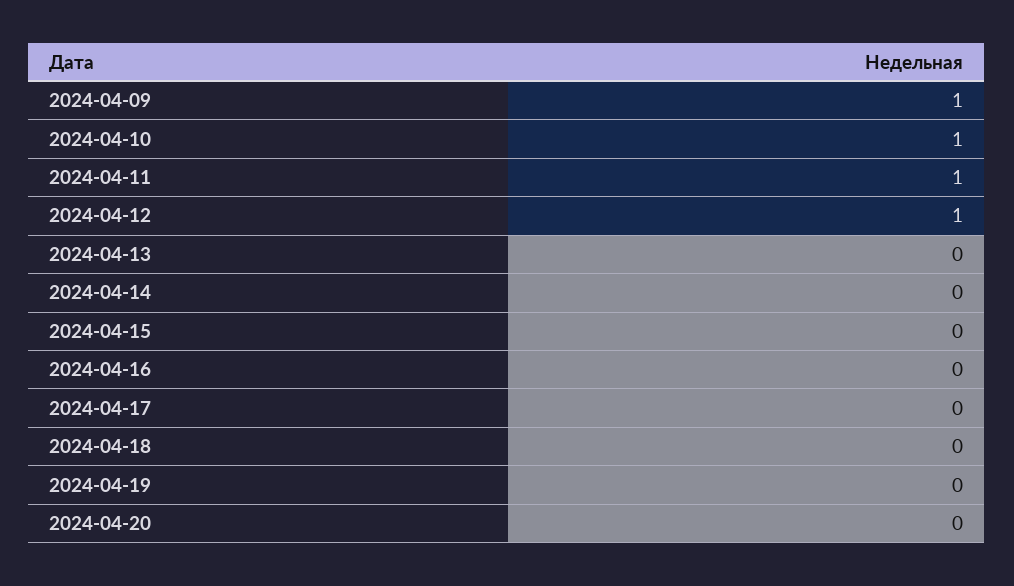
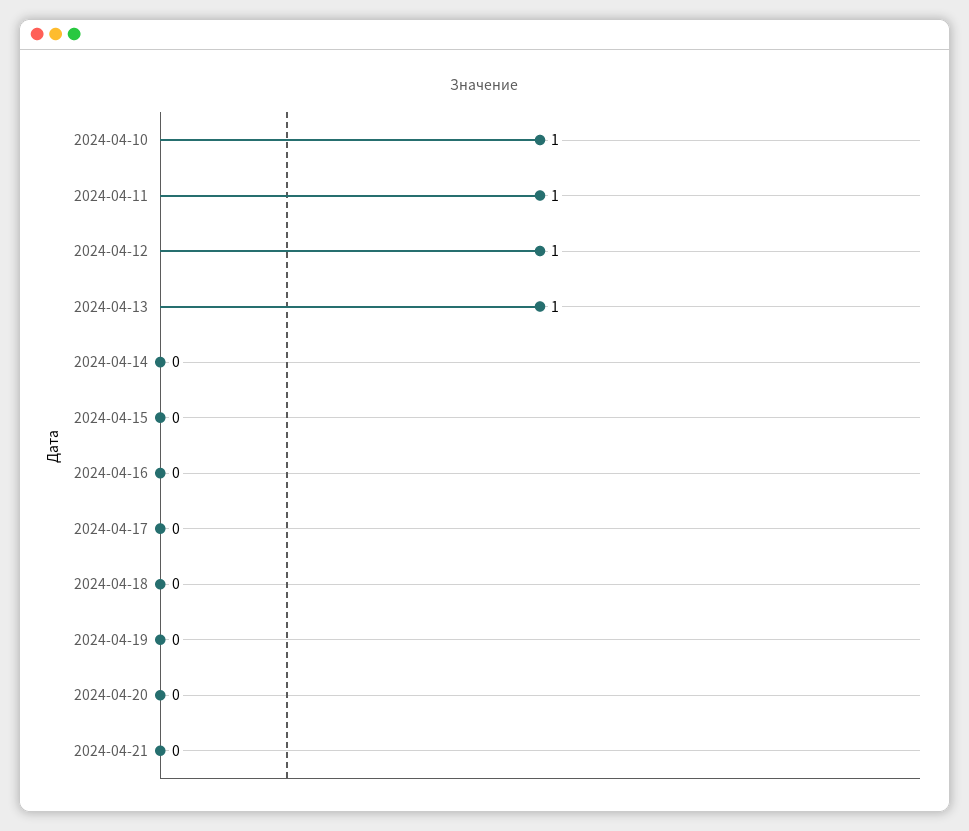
2024-04-09: 1 -> none
2024-04-13: 0 -> 1
2024-04-21: none -> 0

